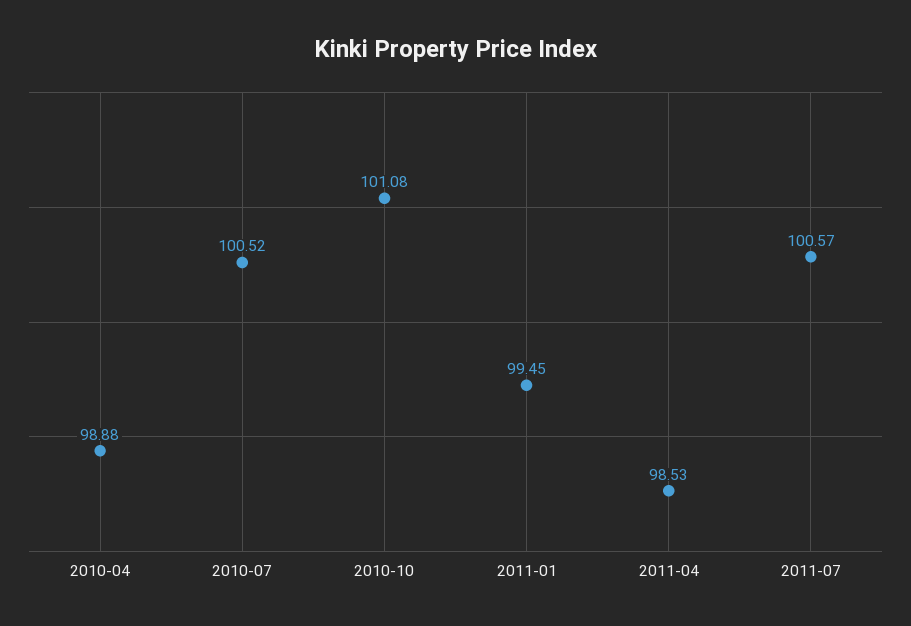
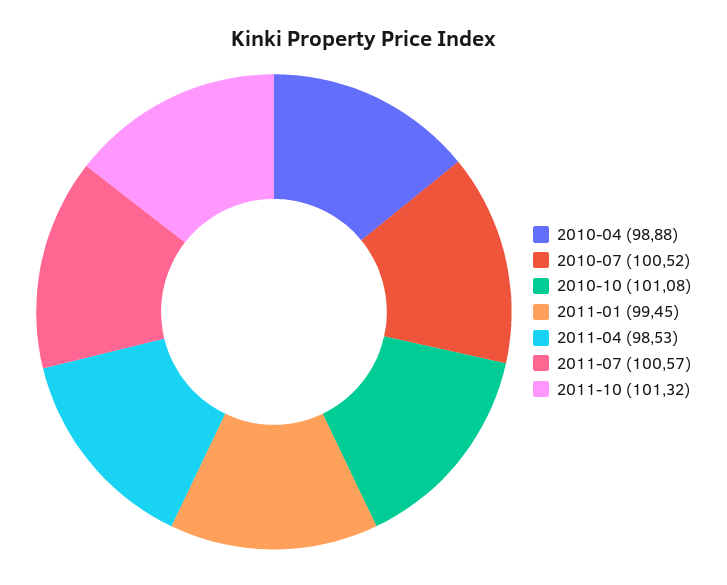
2011-10: none -> 101.32

